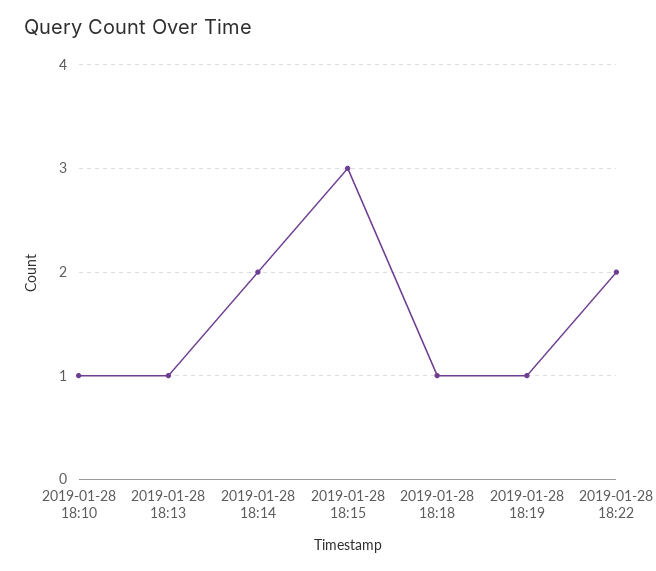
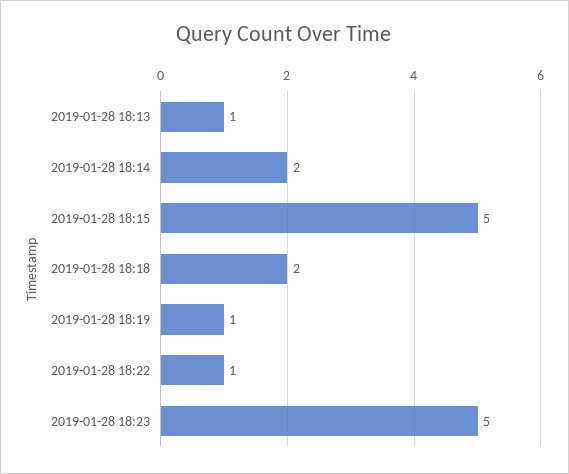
2019-01-28 18:10: 1 -> none
2019-01-28 18:15: 3 -> 5
2019-01-28 18:18: 1 -> 2
2019-01-28 18:22: 2 -> 1
2019-01-28 18:23: none -> 5

